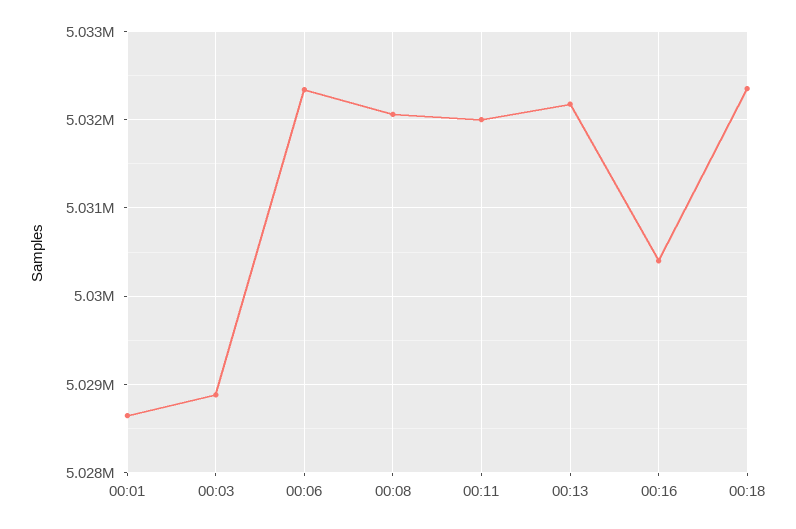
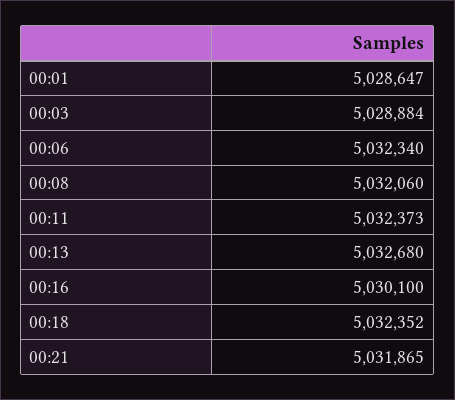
00:11: 5032000 -> 5032373
00:13: 5032200 -> 5032680
00:16: 5030400 -> 5030100
00:21: none -> 5031865

